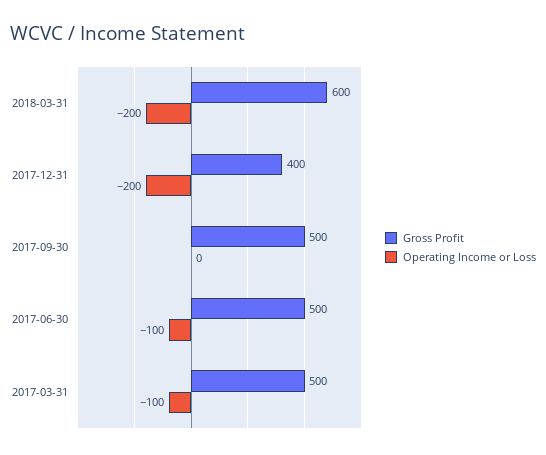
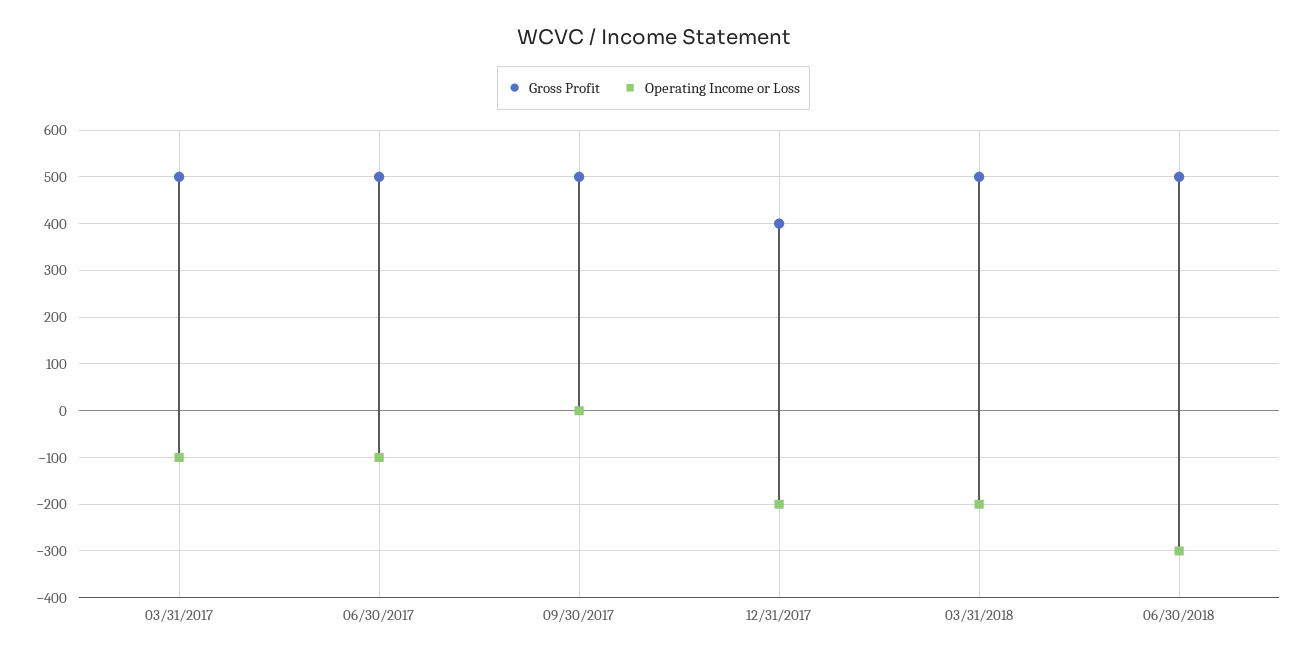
Gross Profit, 2018-03-31: 600 -> 500
Gross Profit, 06/30/2018: none -> 500
Operating Income or Loss, 06/30/2018: none -> -300

